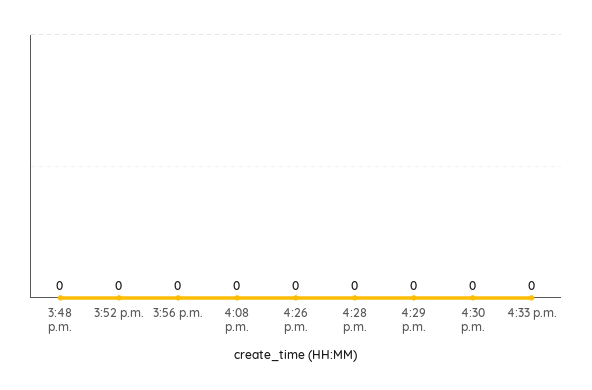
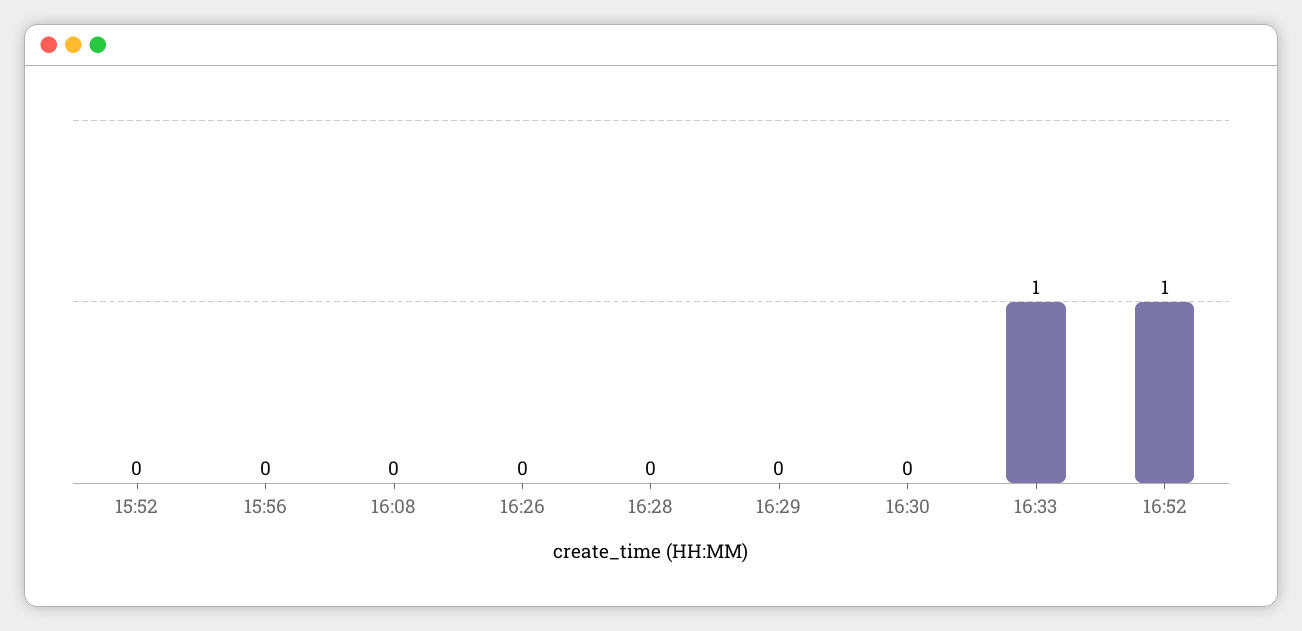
3:48 p.m.: 0 -> none
4:33 p.m.: 0 -> 1
16:52: none -> 1

